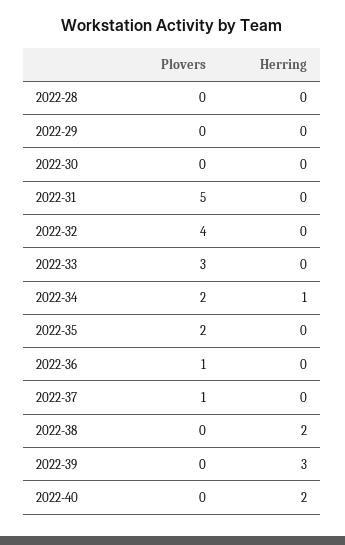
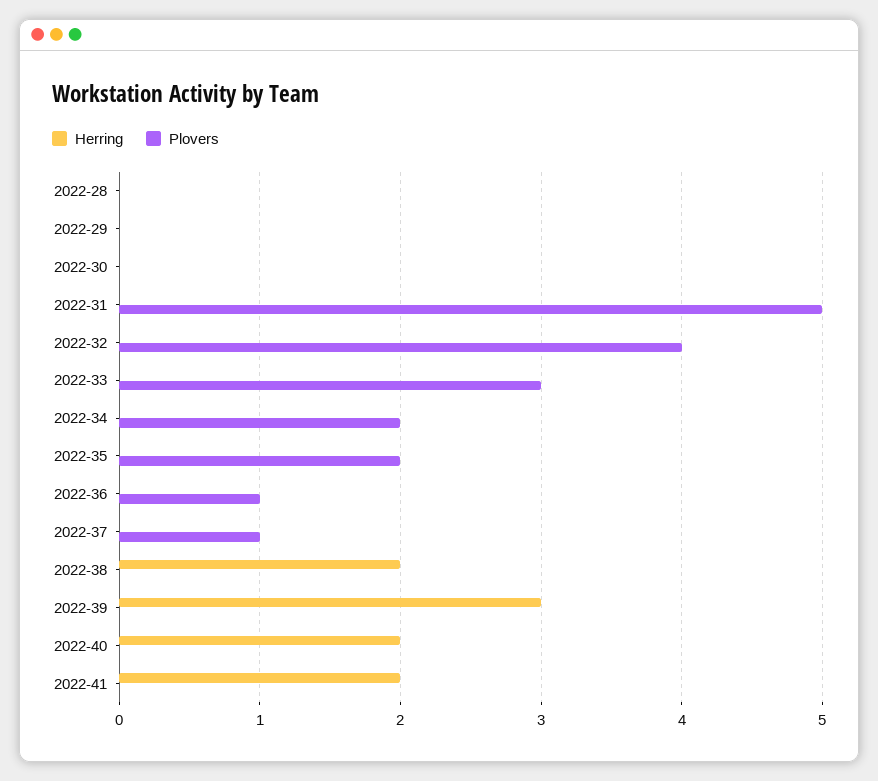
Herring, 2022-34: 1 -> 0
Herring, 2022-41: none -> 2
Plovers, 2022-41: none -> 0

